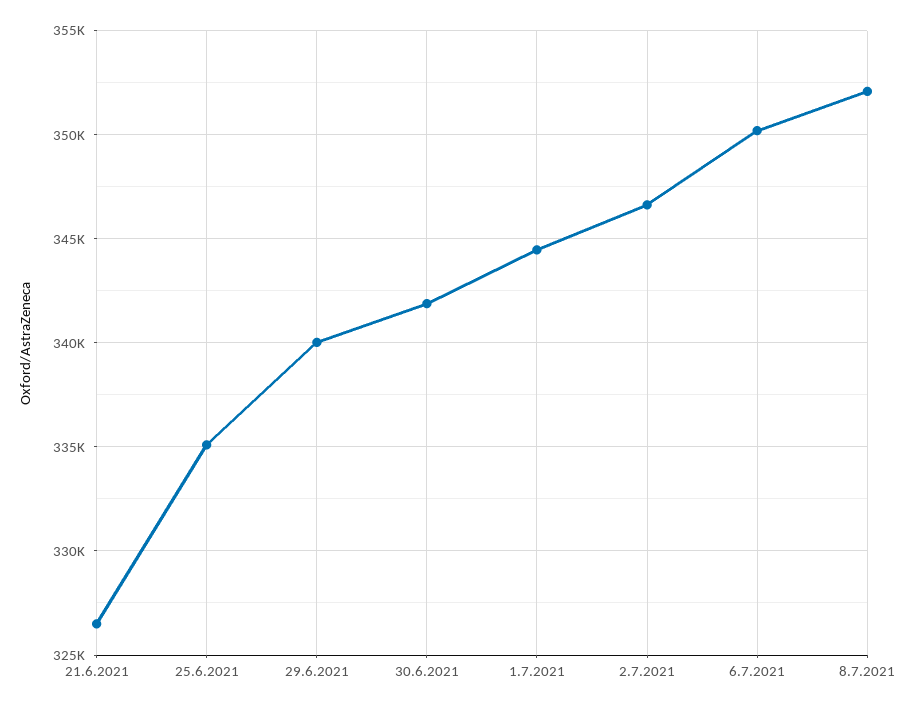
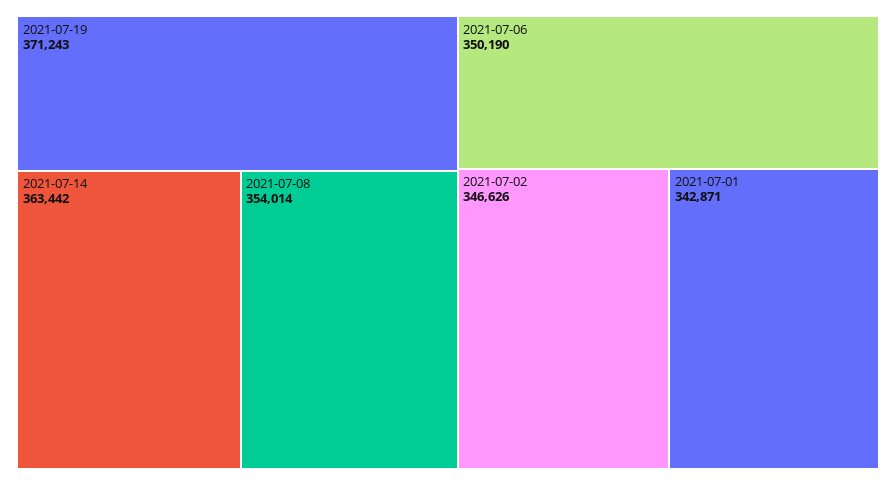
21.6.2021: 326500 -> none
25.6.2021: 335000 -> none
29.6.2021: 340000 -> none
30.6.2021: 342000 -> none
1.7.2021: 344500 -> 342871
8.7.2021: 352000 -> 354014
2021-07-19: none -> 371243
2021-07-14: none -> 363442

